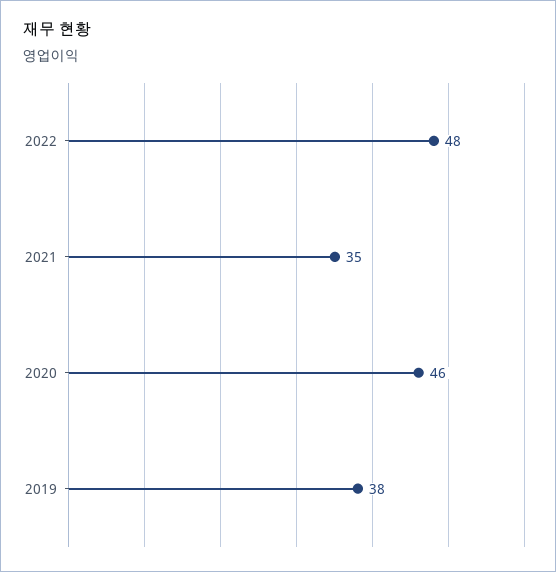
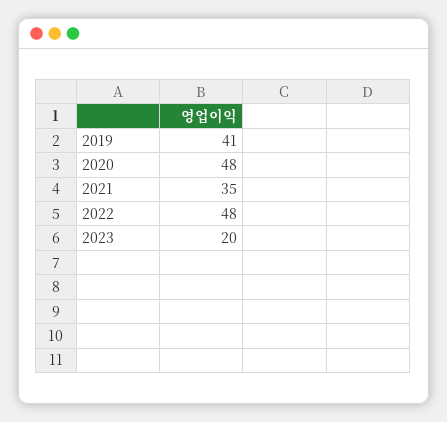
2020: 46 -> 48
2019: 38 -> 41
2023: none -> 20

